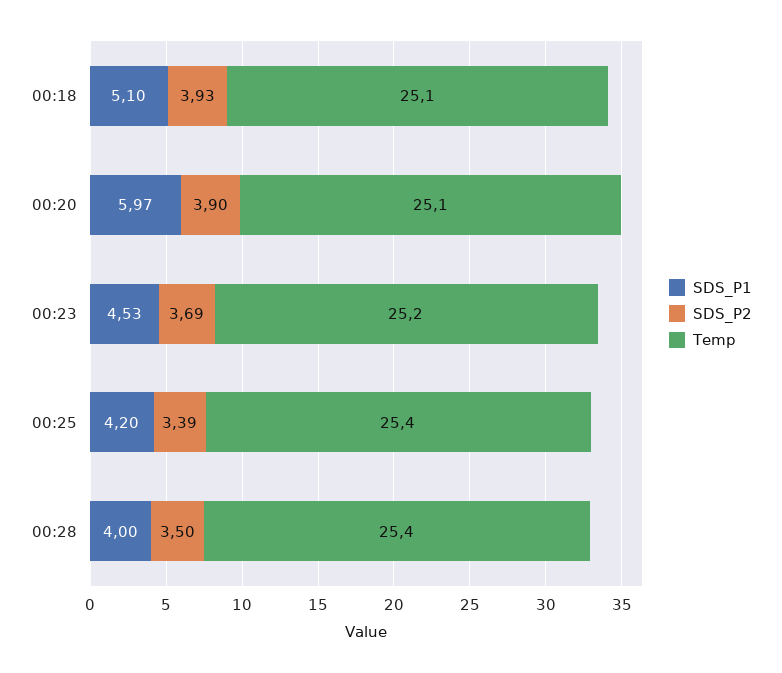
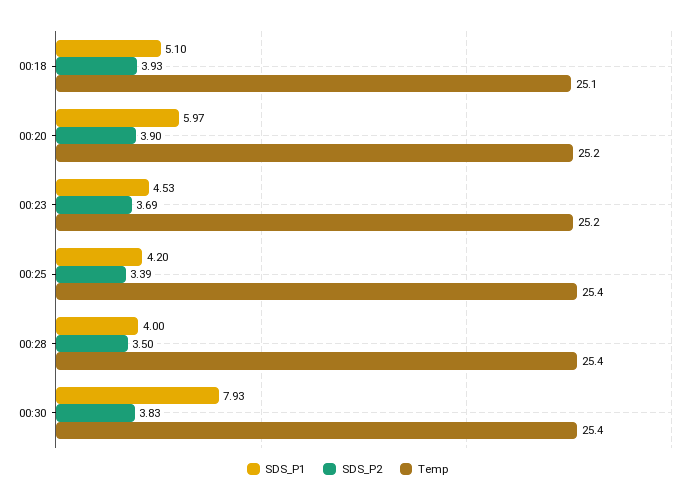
Temp, 00:20: 25.1 -> 25.2
SDS_P1, 00:30: none -> 7.93
SDS_P2, 00:30: none -> 3.83
Temp, 00:30: none -> 25.4

